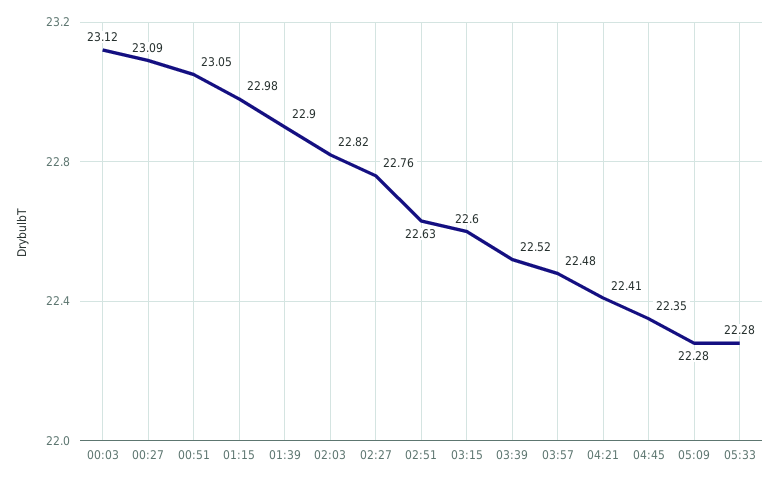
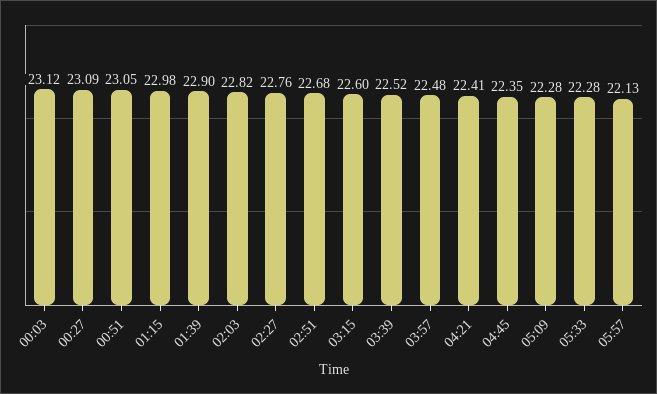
02:51: 22.63 -> 22.68
05:57: none -> 22.13

